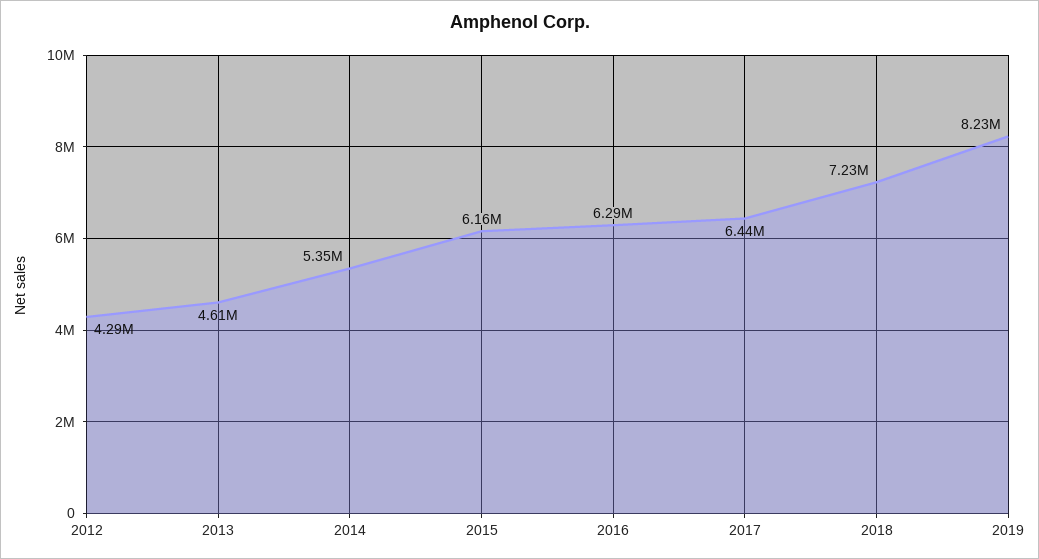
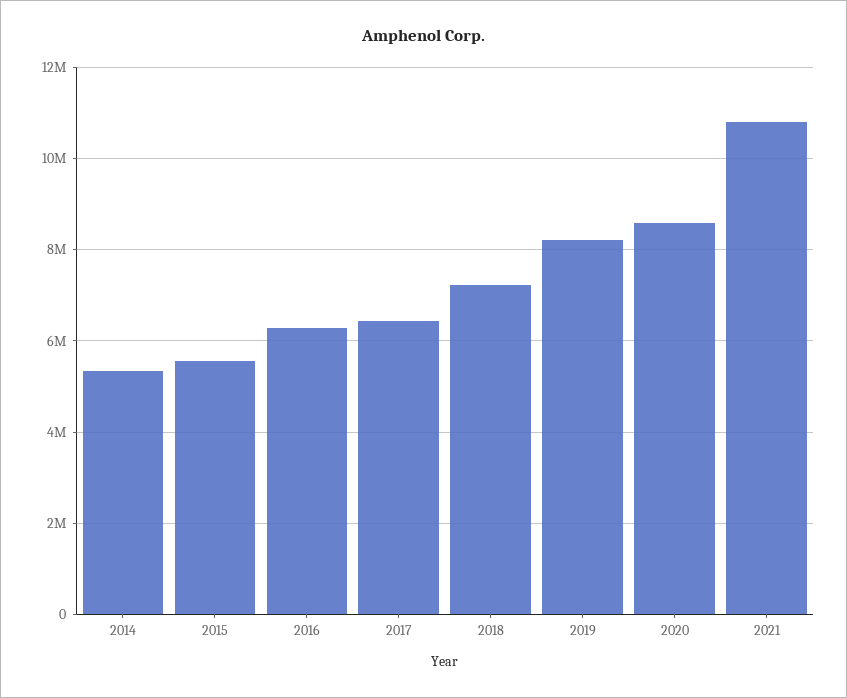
2012: 4290000 -> none
2013: 4610000 -> none
2015: 6160000 -> 5600000
2020: none -> 8600000
2021: none -> 10800000

